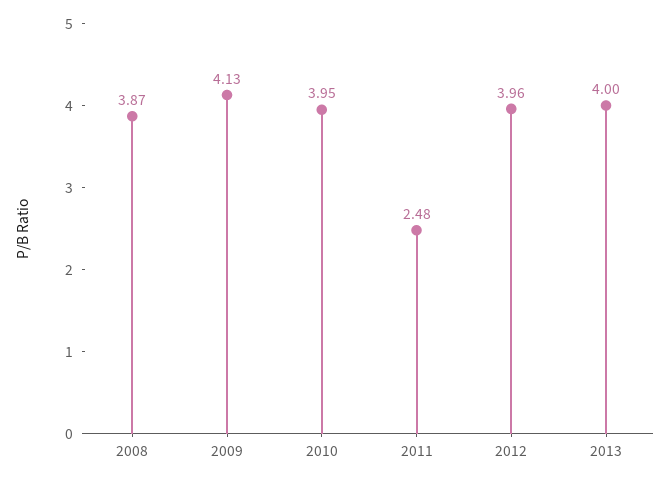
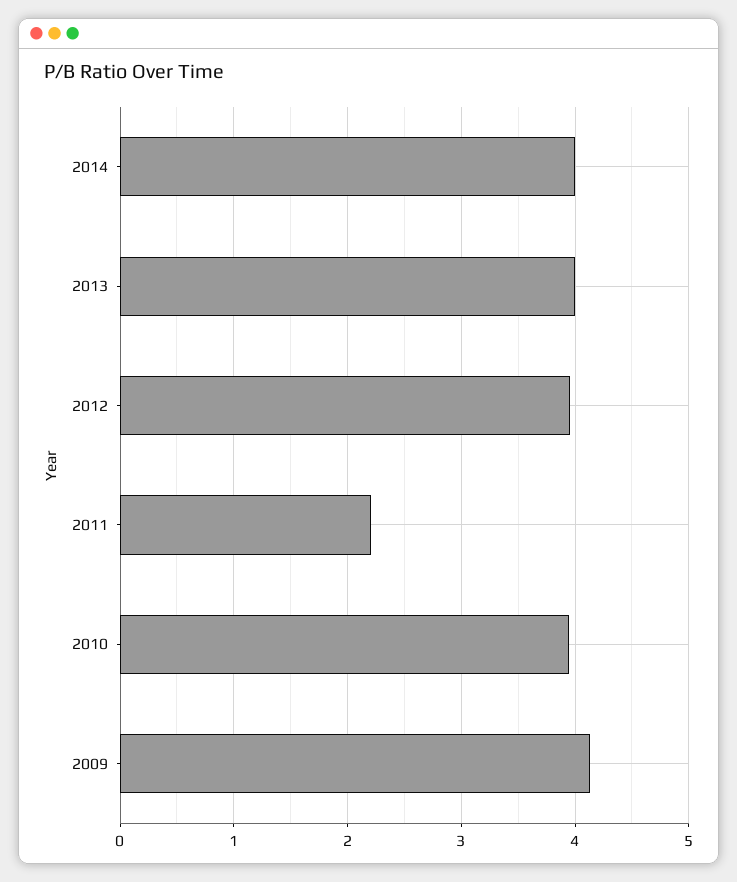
2008: 3.87 -> none
2011: 2.48 -> 2.2
2014: none -> 4

